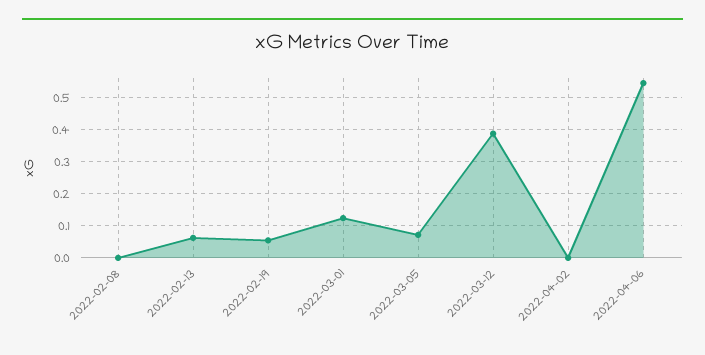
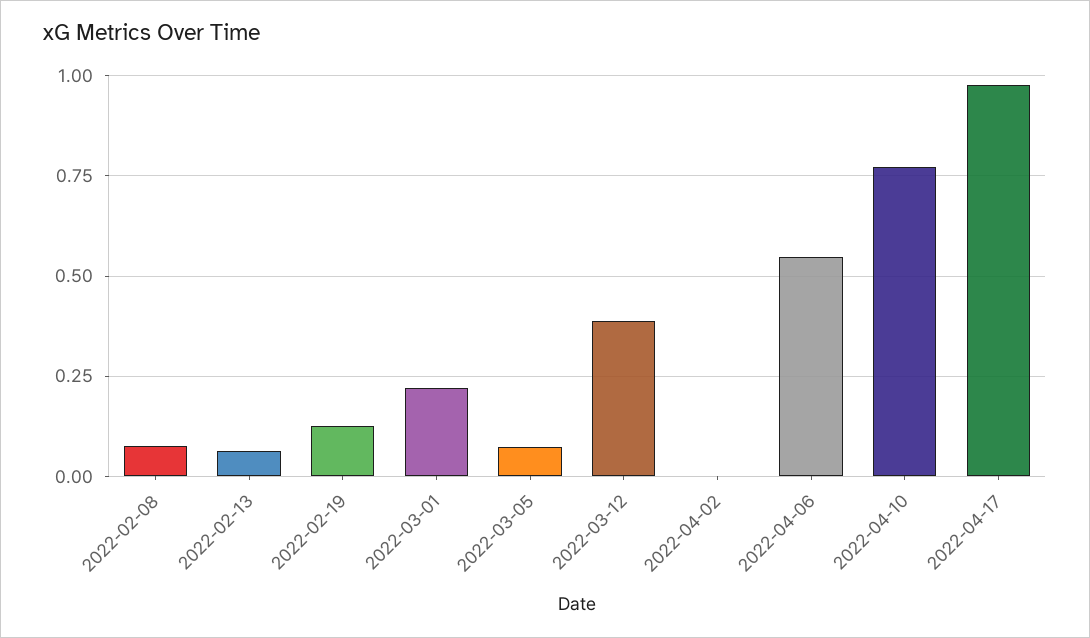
2022-02-08: 0 -> 0.075
2022-02-19: 0.06 -> 0.125
2022-03-01: 0.12 -> 0.225
2022-04-10: none -> 0.775
2022-04-17: none -> 0.975

